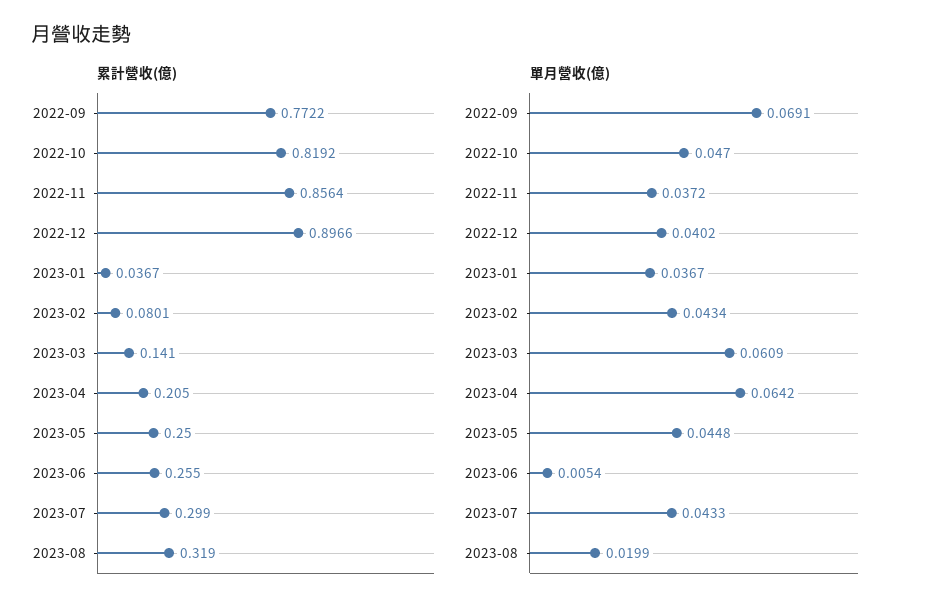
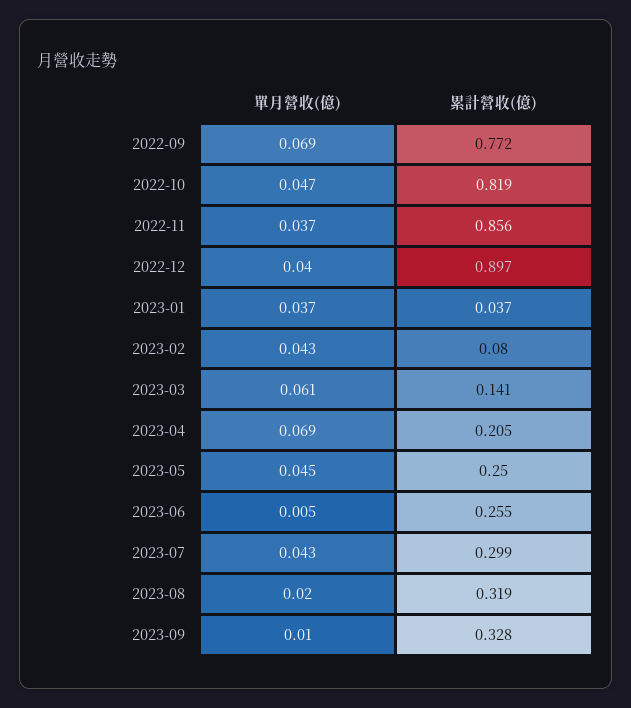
單月營收(億), 2023-04: 0.0642 -> 0.069
單月營收(億), 2023-09: none -> 0.01
累計營收(億), 2023-09: none -> 0.328

